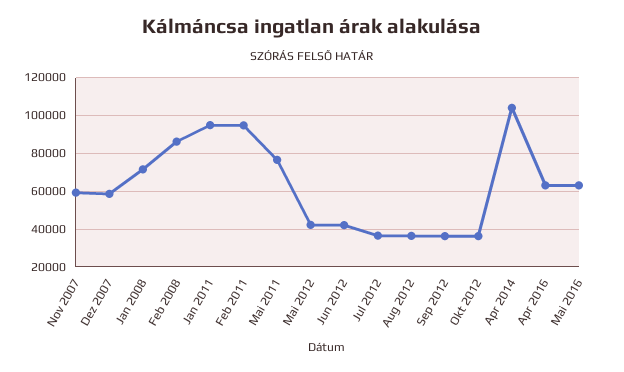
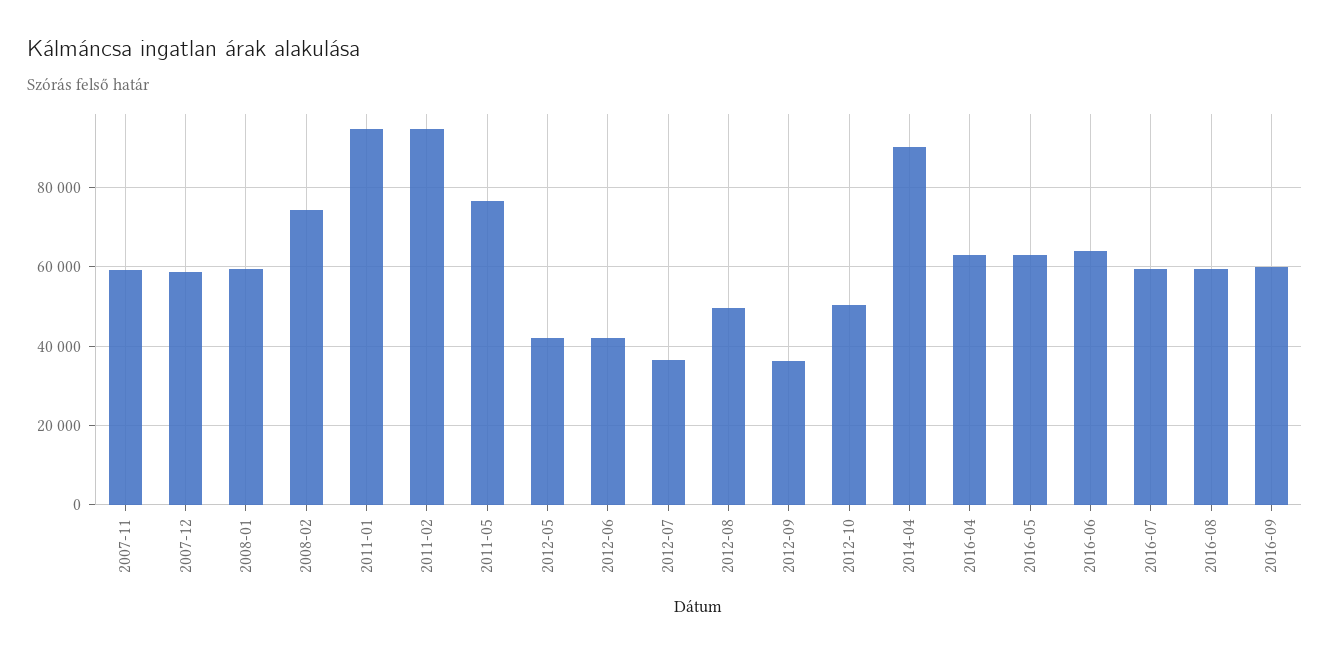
Jan 2008: 70000 -> 60000
Feb 2008: 85000 -> 74000
Aug 2012: 35000 -> 50000
Okt 2012: 35000 -> 50000
Apr 2014: 105000 -> 90000
2016-06: none -> 64000
2016-07: none -> 60000
2016-08: none -> 60000
2016-09: none -> 60000

